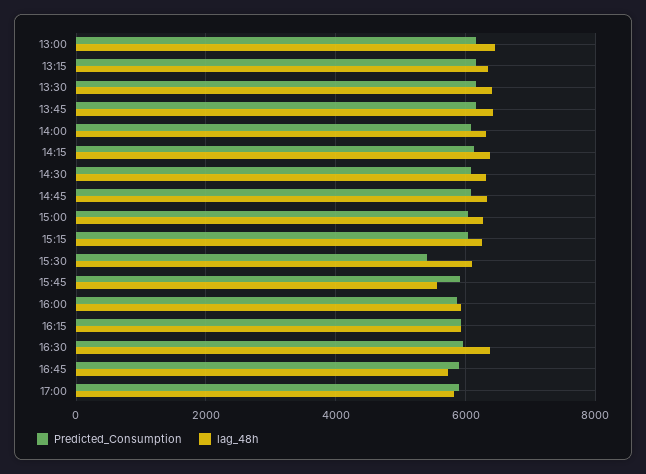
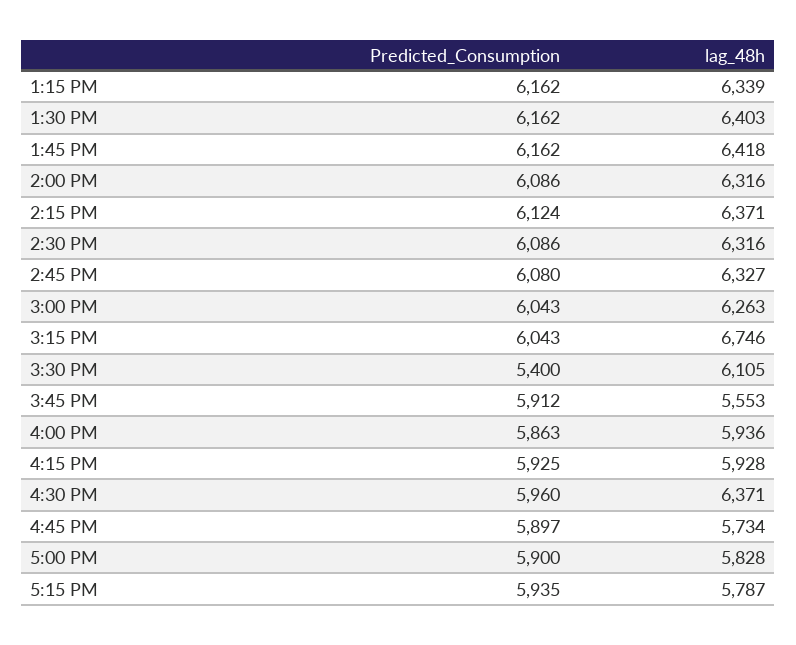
Predicted_Consumption, 13:00: 6200 -> none
lag_48h, 13:00: 6400 -> none
lag_48h, 15:15: 6200 -> 6746
Predicted_Consumption, 5:15 PM: none -> 5935
lag_48h, 5:15 PM: none -> 5787

